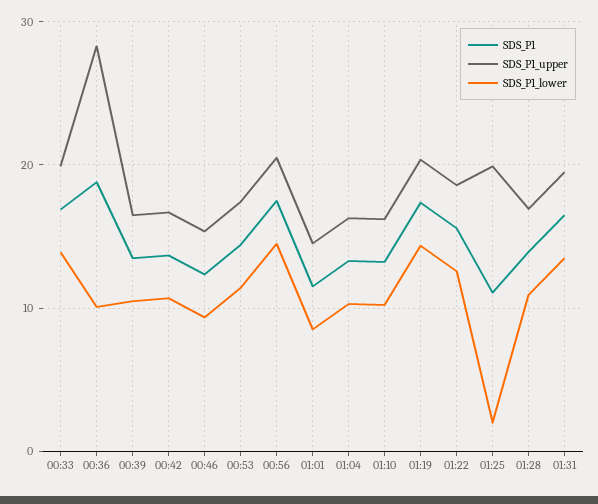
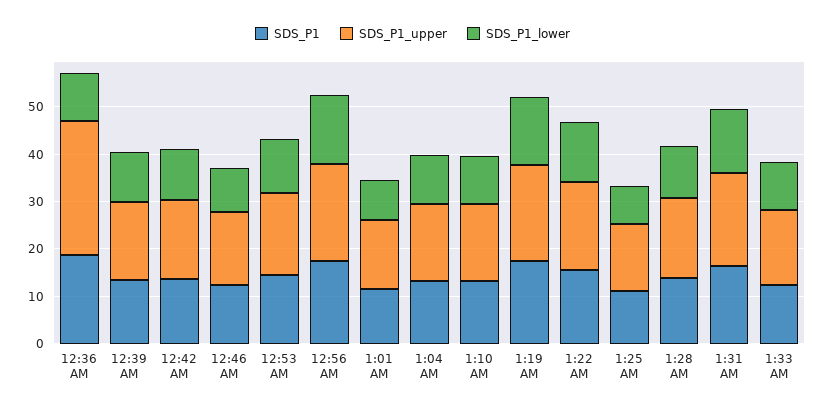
SDS_P1, 00:33: 17 -> none
SDS_P1_upper, 00:33: 20 -> none
SDS_P1_lower, 00:33: 14 -> none
SDS_P1_upper, 01:25: 20 -> 14
SDS_P1_lower, 01:25: 2 -> 8
SDS_P1, 1:33 AM: none -> 12
SDS_P1_upper, 1:33 AM: none -> 16
SDS_P1_lower, 1:33 AM: none -> 10

